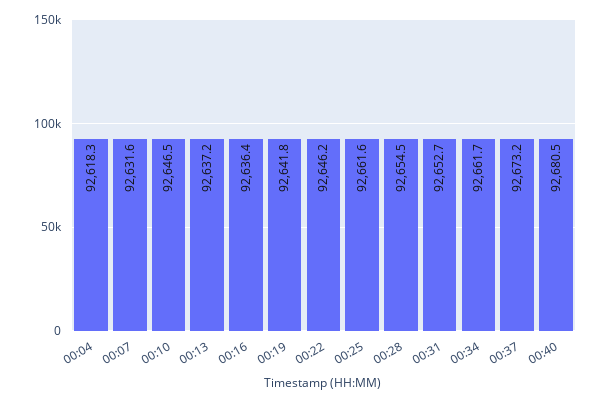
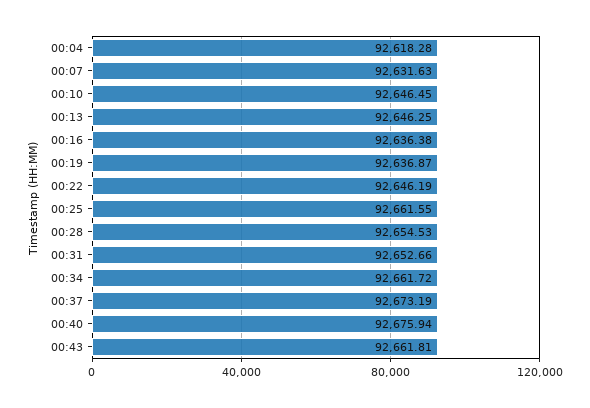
00:13: 92637.2 -> 92646.25
00:19: 92641.8 -> 92636.87
00:40: 92680.5 -> 92675.94
00:43: none -> 92661.81

